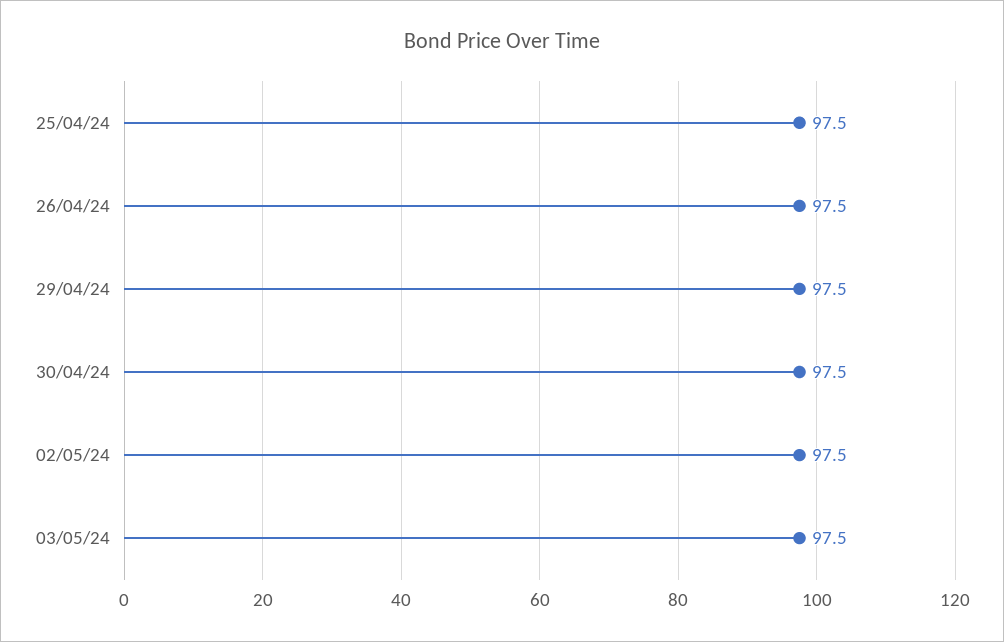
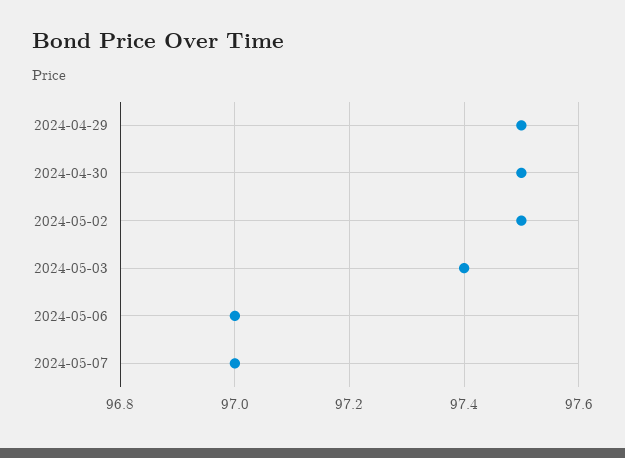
25/04/24: 97.5 -> none
26/04/24: 97.5 -> none
03/05/24: 97.5 -> 97.4
2024-05-06: none -> 97
2024-05-07: none -> 97

